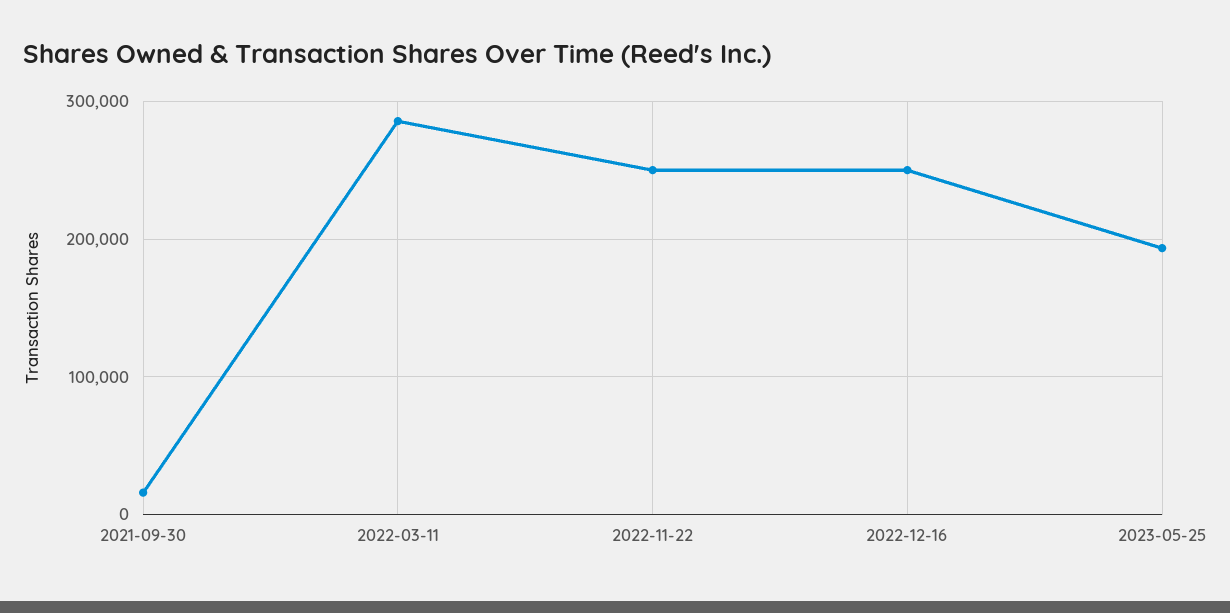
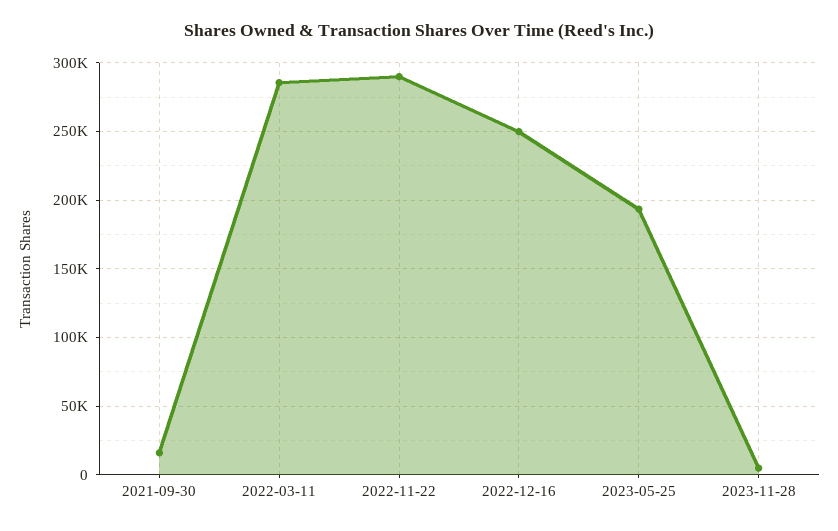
2022-11-22: 250000 -> 290000
2023-11-28: none -> 5000

